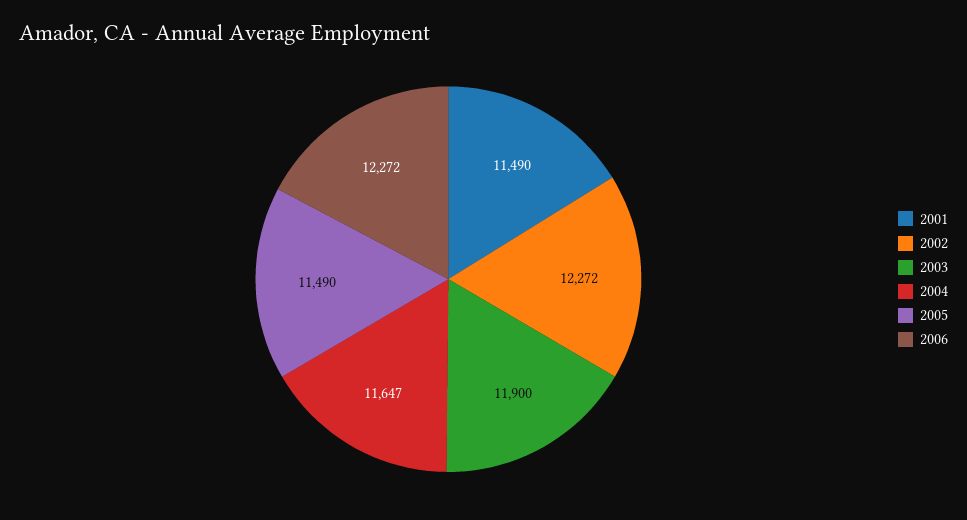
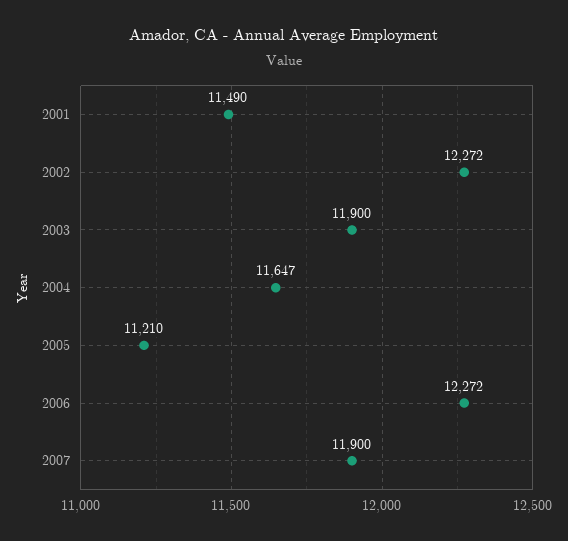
2005: 11490 -> 11210
2007: none -> 11900

